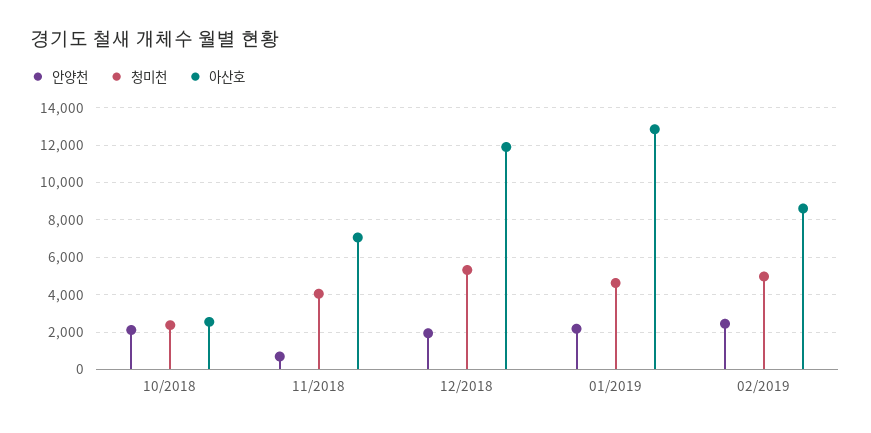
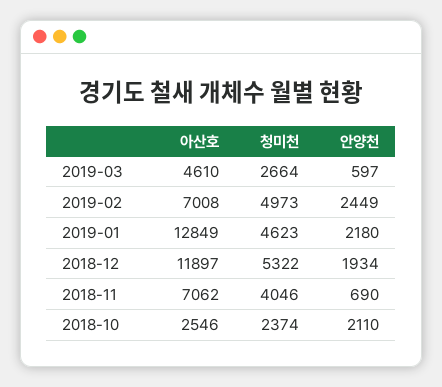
아산호, 02/2019: 8500 -> 7008
아산호, 2019-03: none -> 4610
청미천, 2019-03: none -> 2664
안양천, 2019-03: none -> 597

